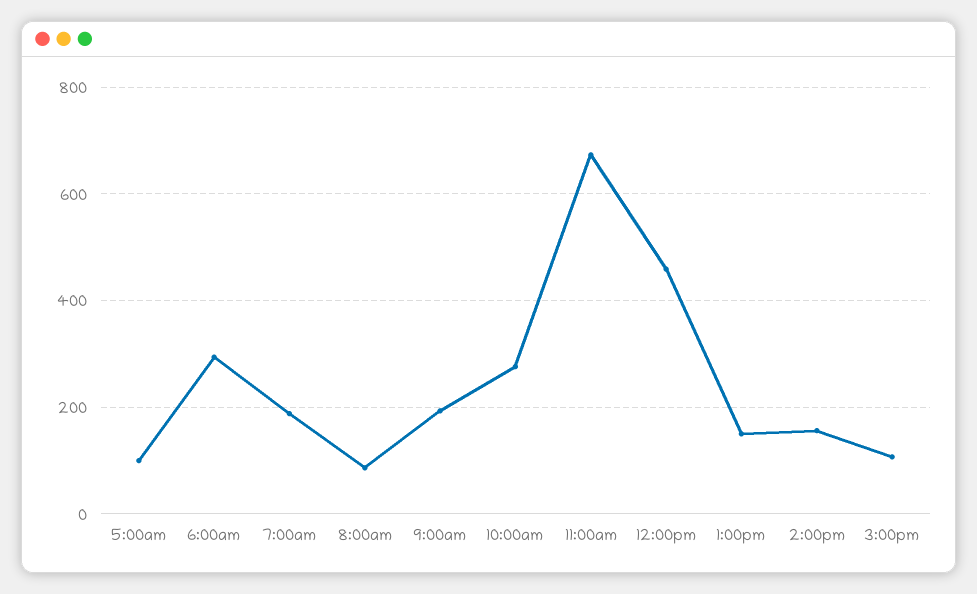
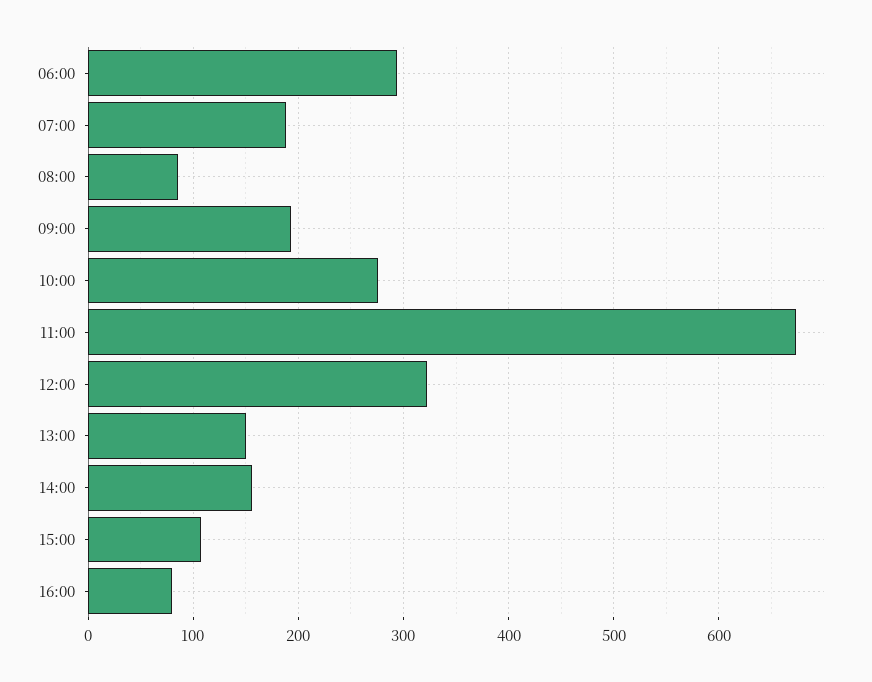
5:00am: 100 -> none
12:00pm: 460 -> 320
16:00: none -> 80

